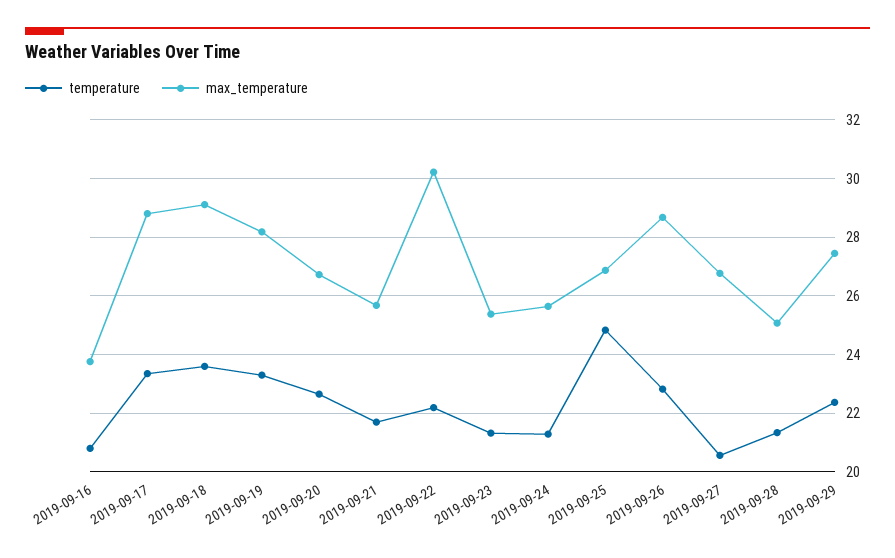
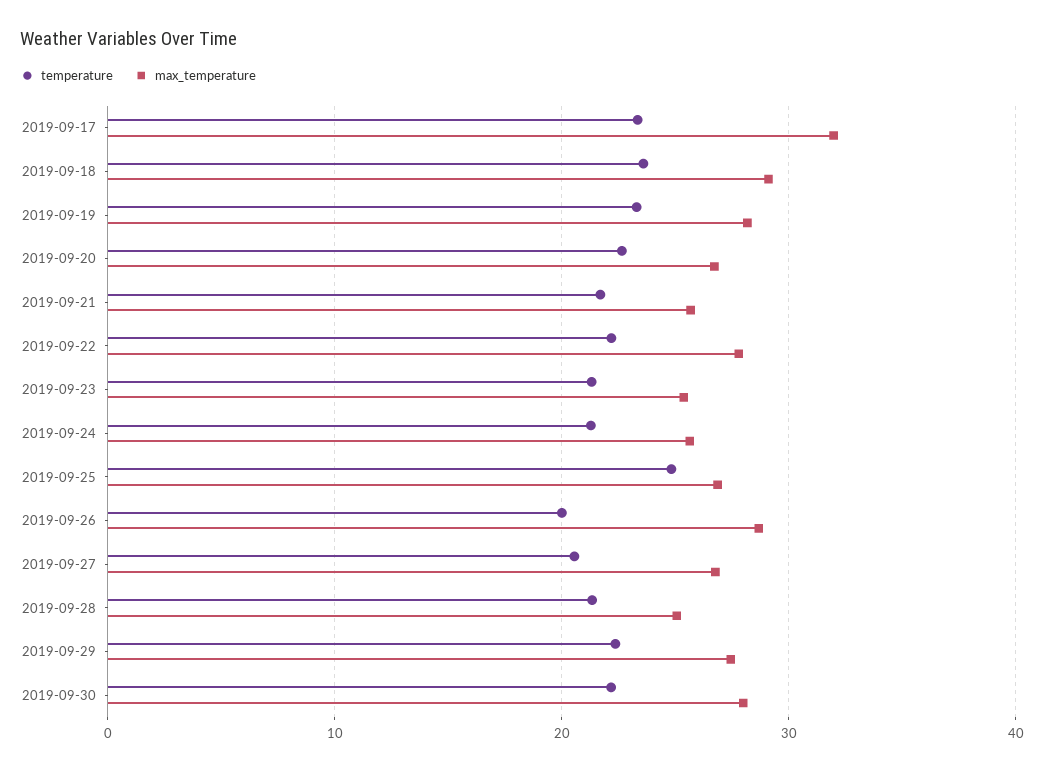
temperature, 2019-09-16: 20.75 -> none
max_temperature, 2019-09-16: 23.75 -> none
max_temperature, 2019-09-17: 28.75 -> 32
max_temperature, 2019-09-22: 30.25 -> 28
temperature, 2019-09-26: 22.75 -> 20
temperature, 2019-09-30: none -> 22
max_temperature, 2019-09-30: none -> 28

